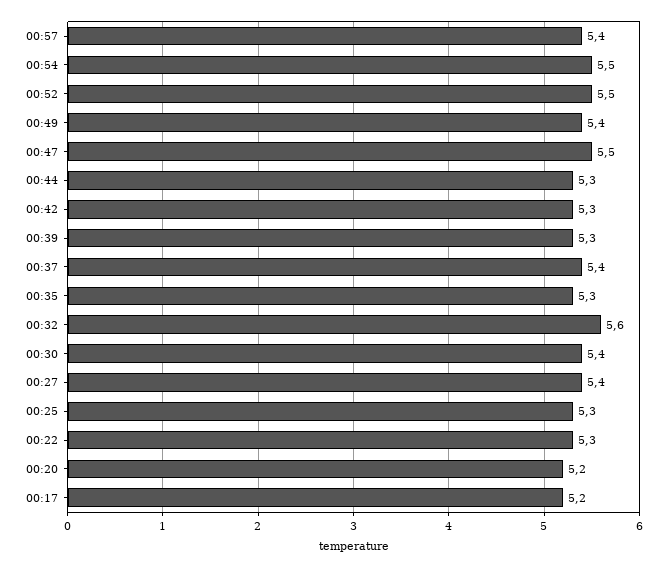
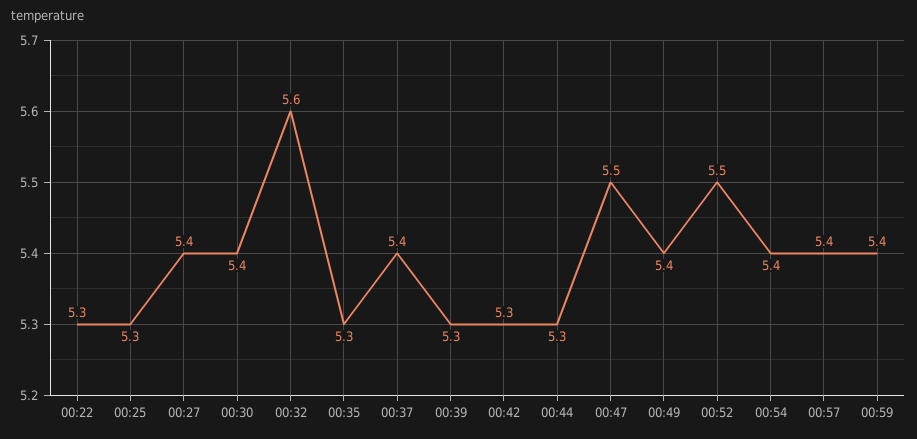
00:54: 5.5 -> 5.4
00:20: 5.2 -> none
00:17: 5.2 -> none
00:59: none -> 5.4

